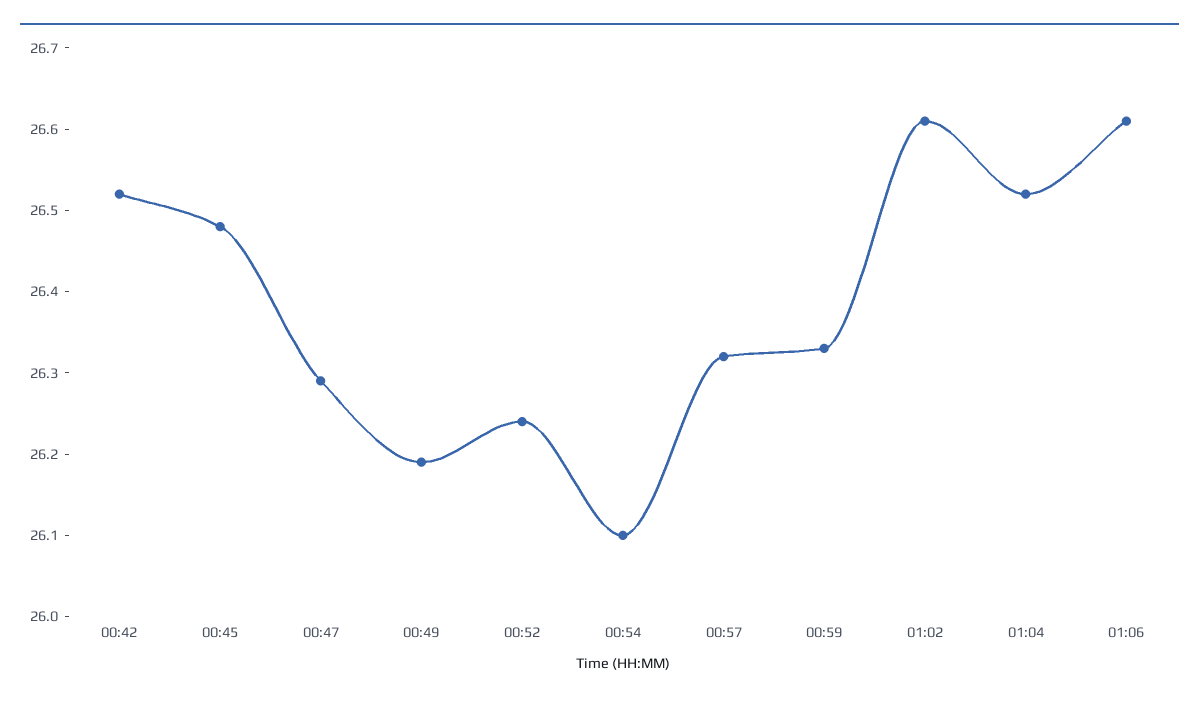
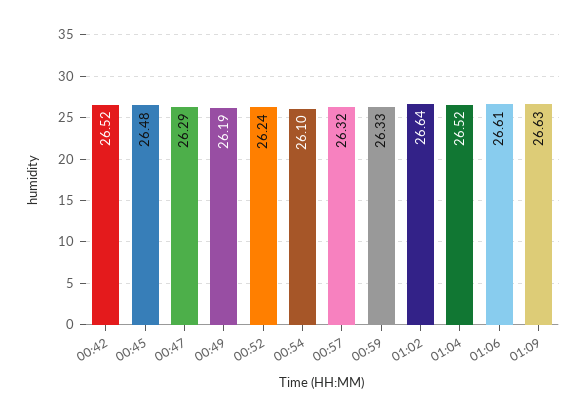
01:02: 26.61 -> 26.64
01:09: none -> 26.63

